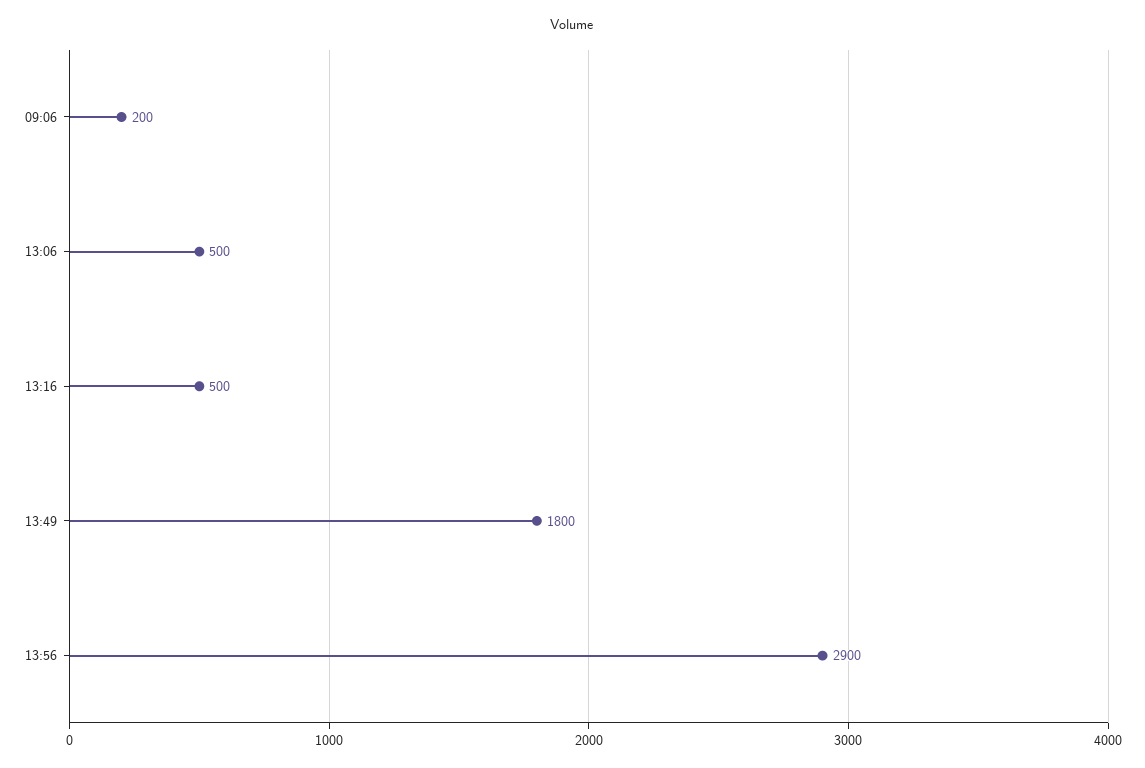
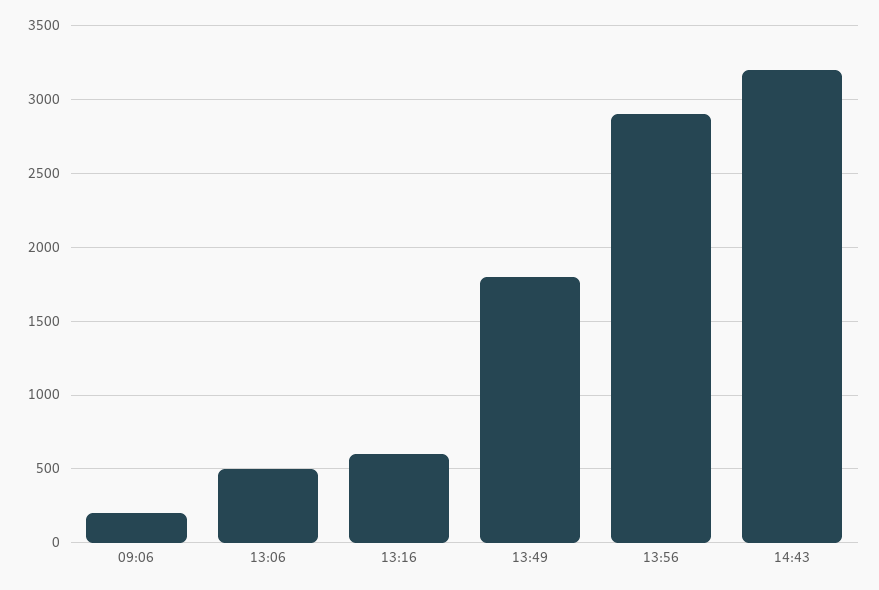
13:16: 500 -> 600
14:43: none -> 3200

